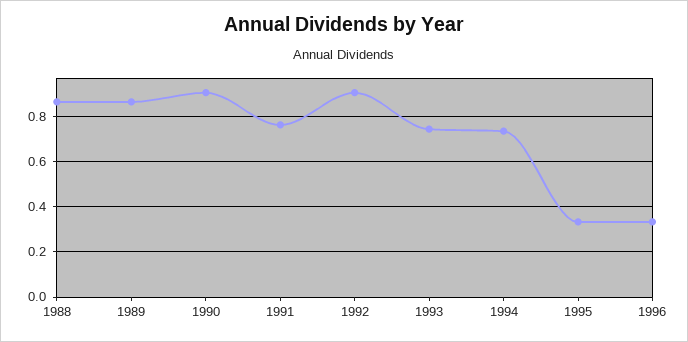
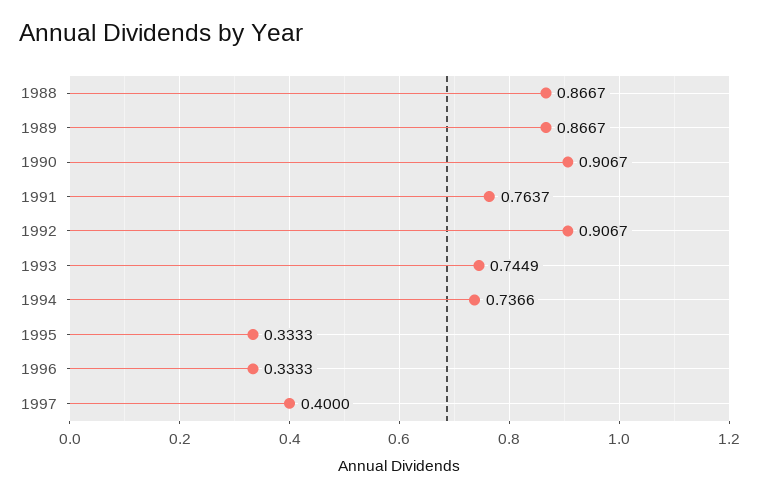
1997: none -> 0.4

